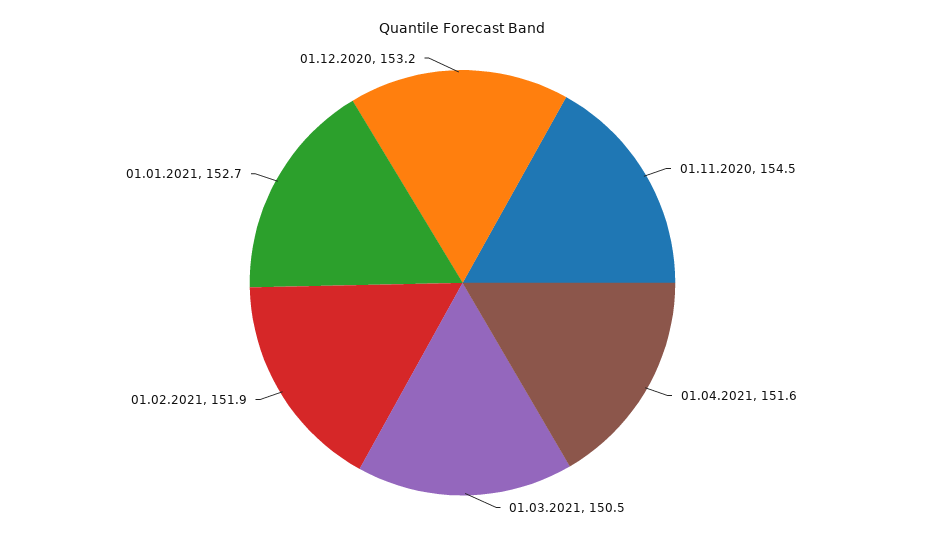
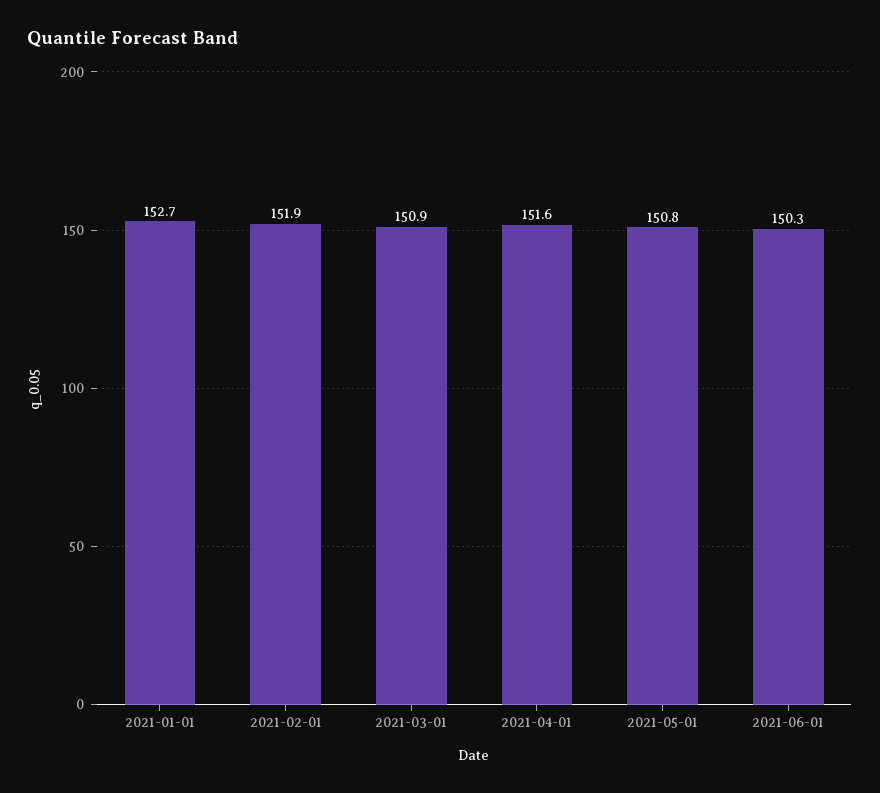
01.11.2020: 154.5 -> none
01.03.2021: 150.5 -> 150.9
01.12.2020: 153.2 -> none
2021-05-01: none -> 150.8
2021-06-01: none -> 150.3

